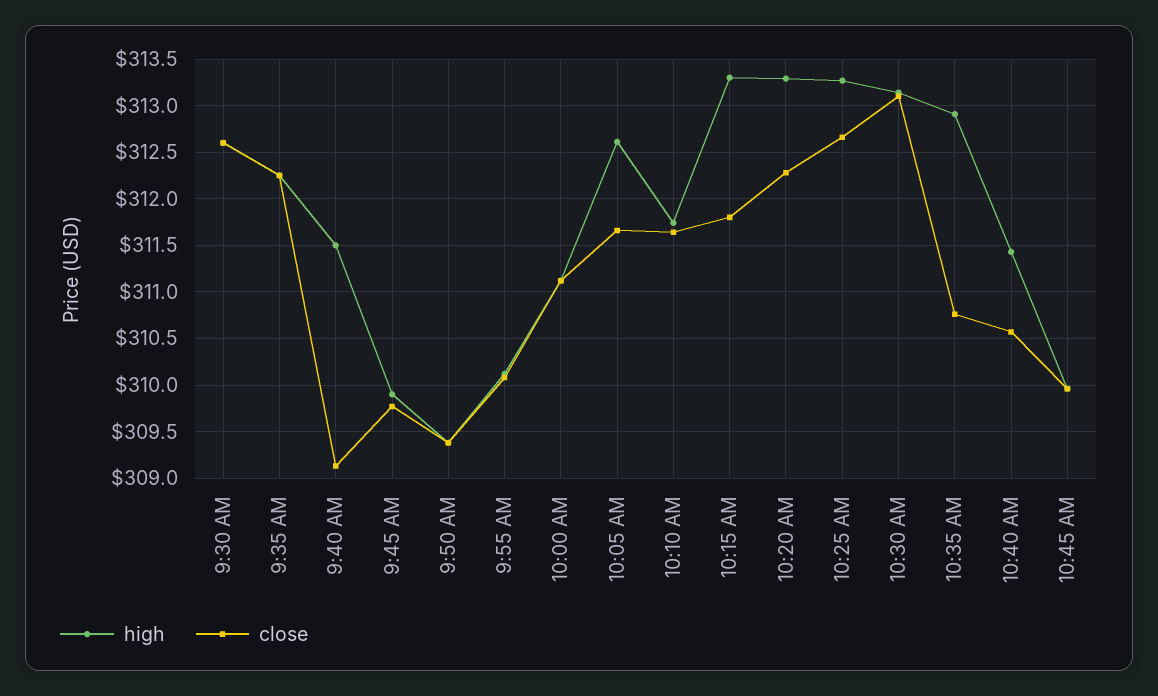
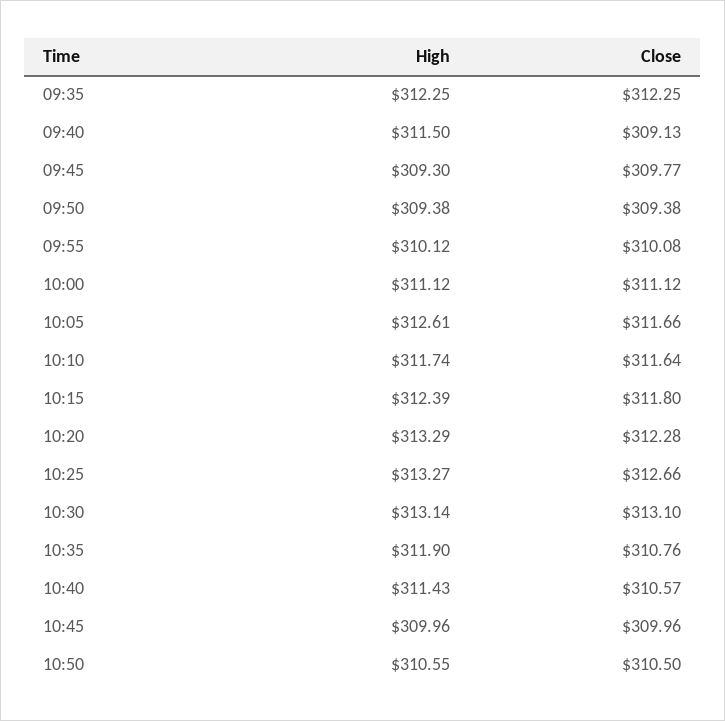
high, 9:30 AM: 312.6 -> none
close, 9:30 AM: 312.6 -> none
high, 9:45 AM: 309.9 -> 309.3
high, 10:15 AM: 313.3 -> 312.39
high, 10:35 AM: 312.9 -> 311.9
high, 10:50: none -> 310.55
close, 10:50: none -> 310.5

